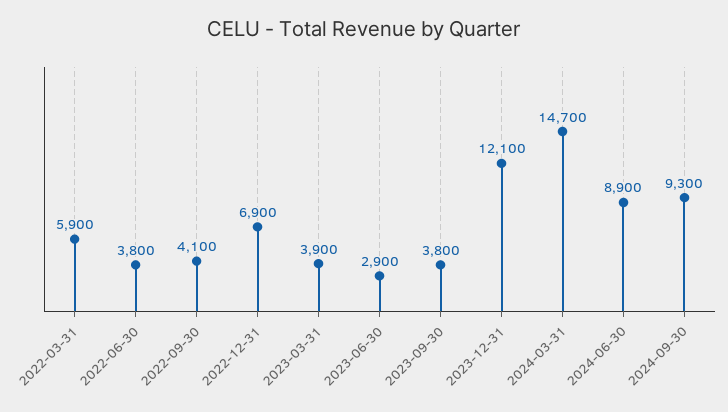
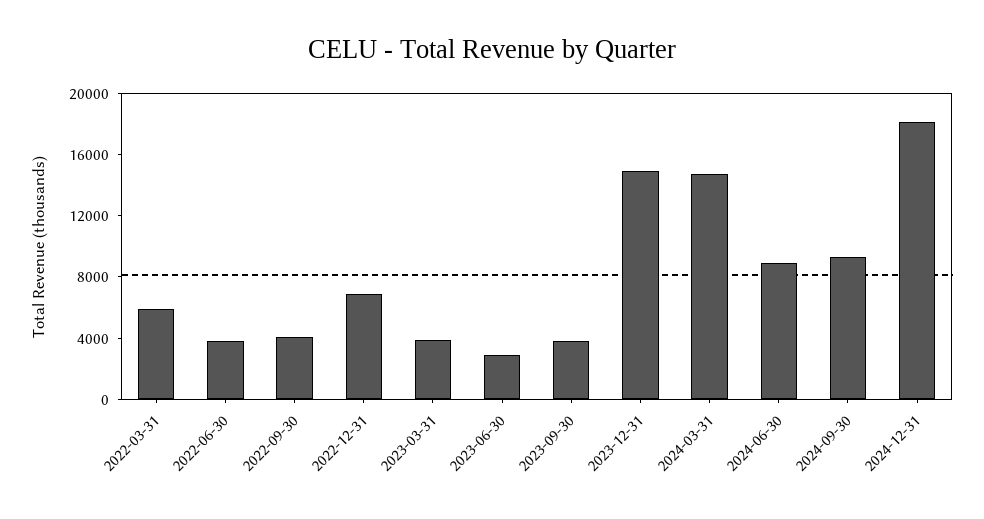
2023-12-31: 12100 -> 15000
2024-12-31: none -> 18000

